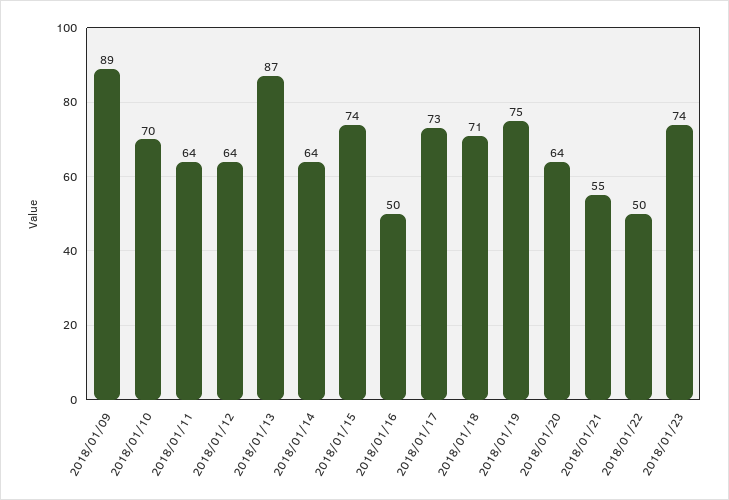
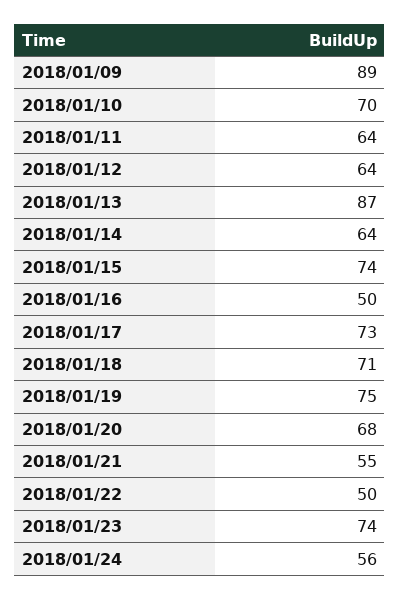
2018/01/20: 64 -> 68
2018/01/24: none -> 56

